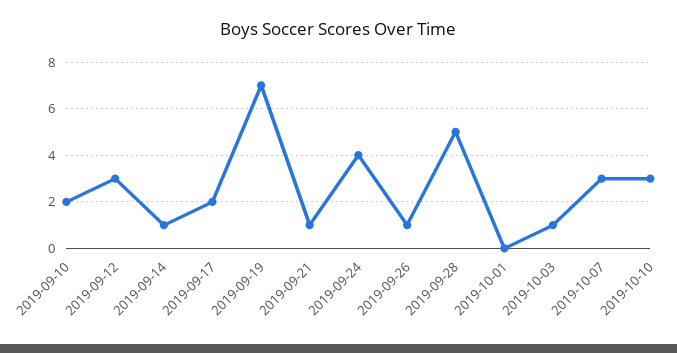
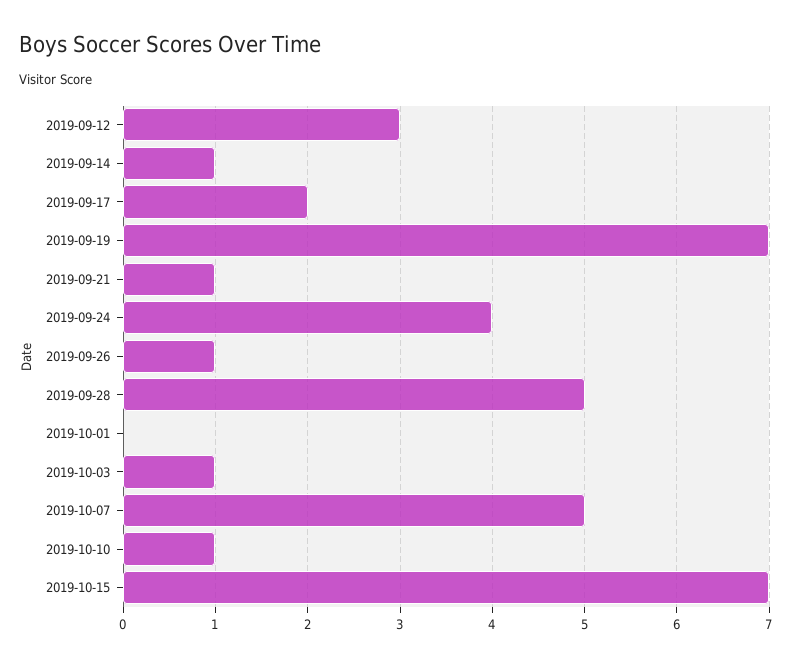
2019-09-10: 2 -> none
2019-10-07: 3 -> 5
2019-10-10: 3 -> 1
2019-10-15: none -> 7

